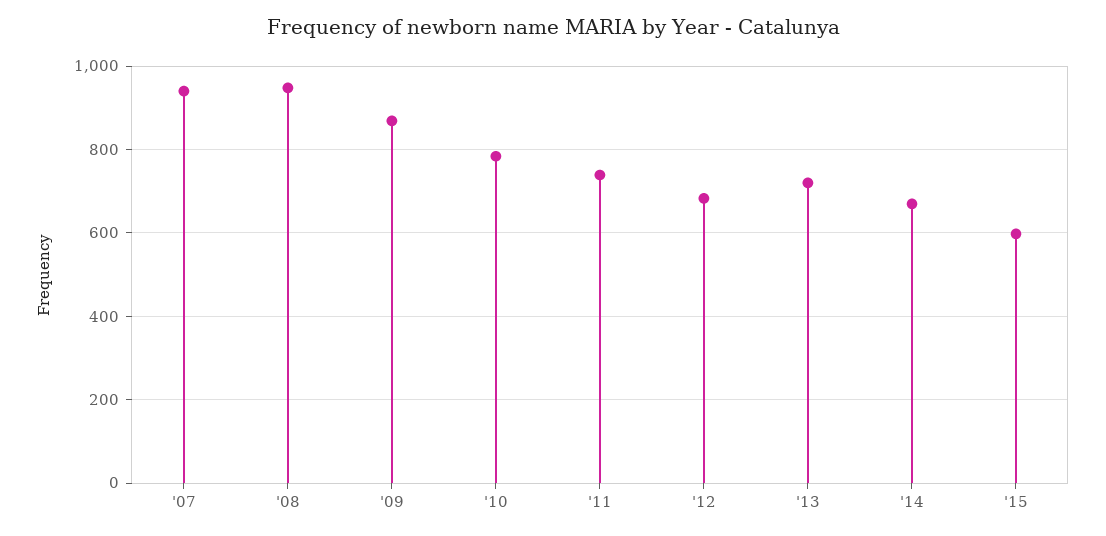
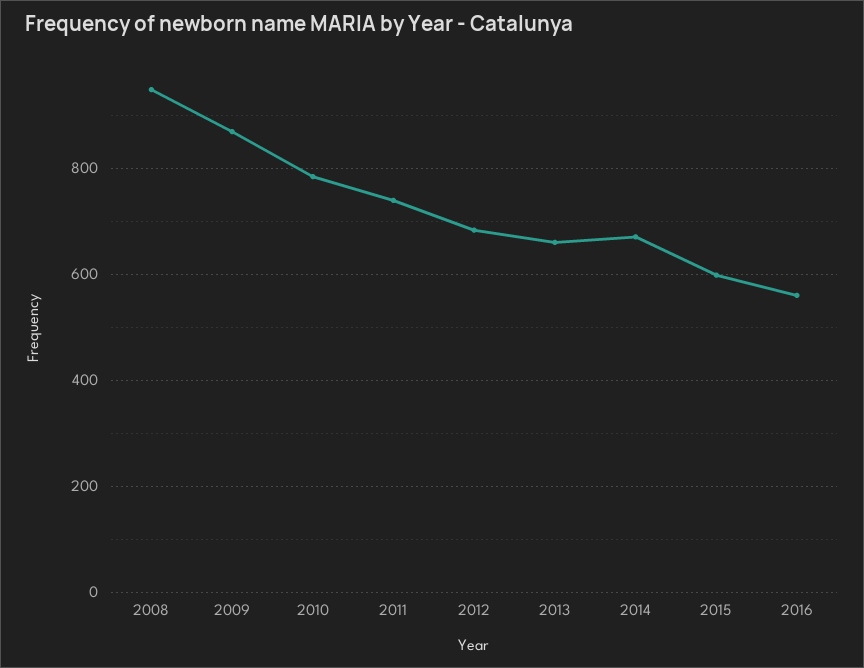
'07: 940 -> none
'13: 720 -> 660
2016: none -> 560

